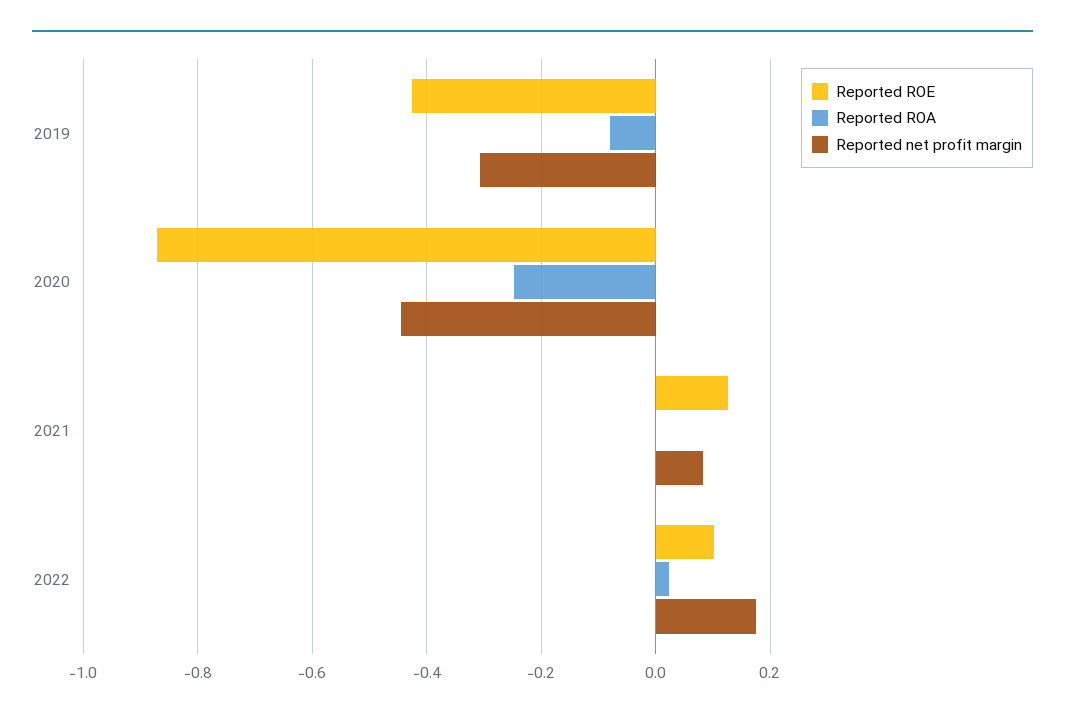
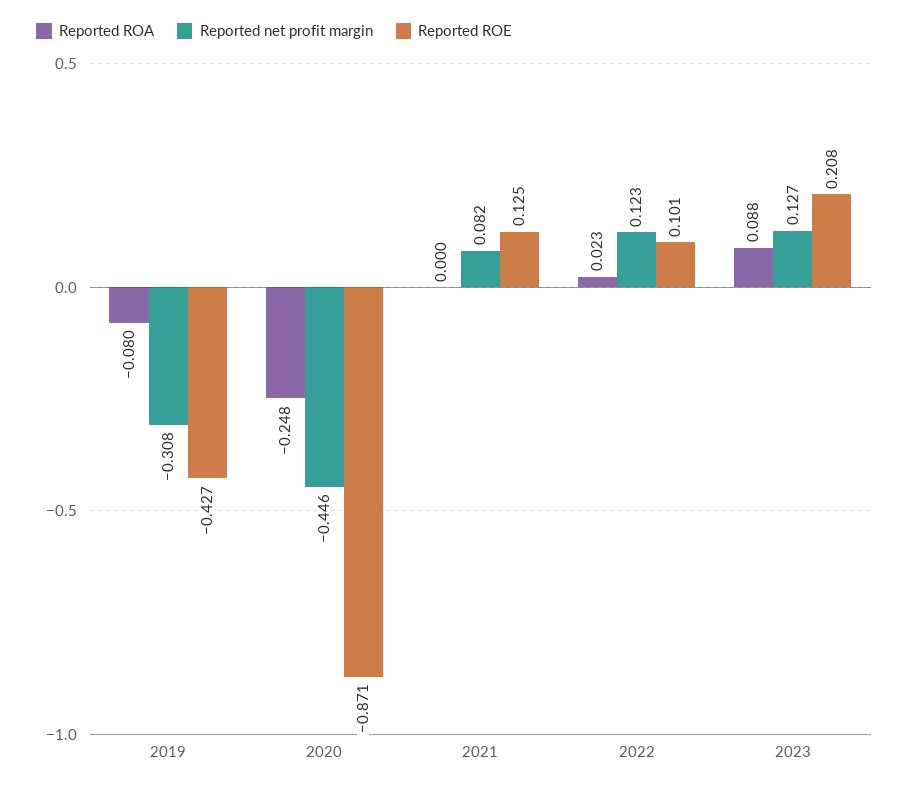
Reported net profit margin, 2022: 0.18 -> 0.123
Reported ROA, 2023: none -> 0.088
Reported net profit margin, 2023: none -> 0.127
Reported ROE, 2023: none -> 0.208

